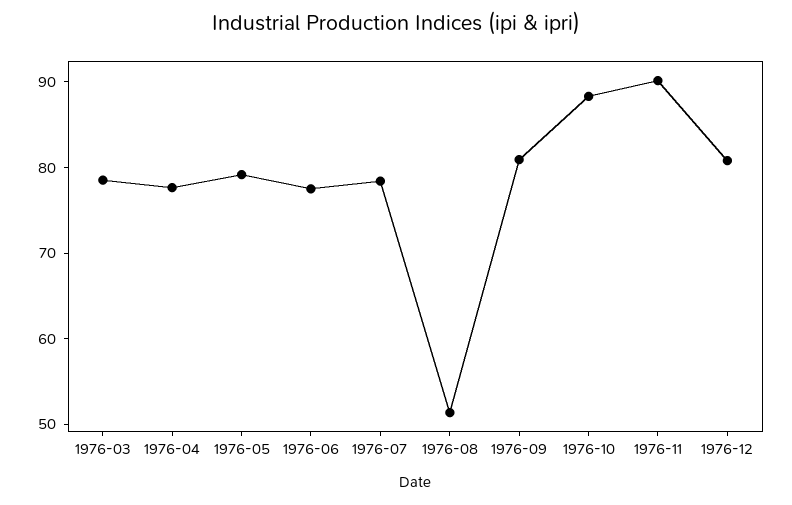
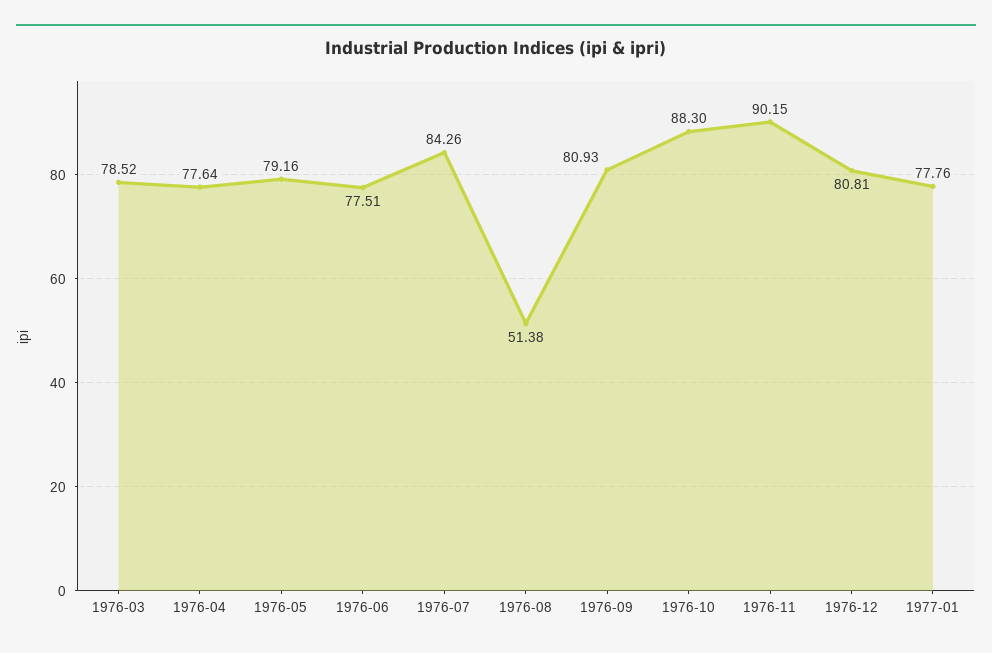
1976-07: 78 -> 84.26
1977-01: none -> 77.76

